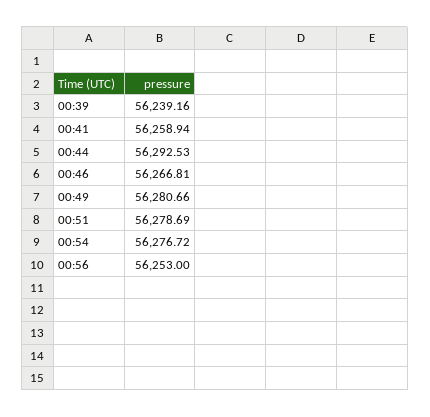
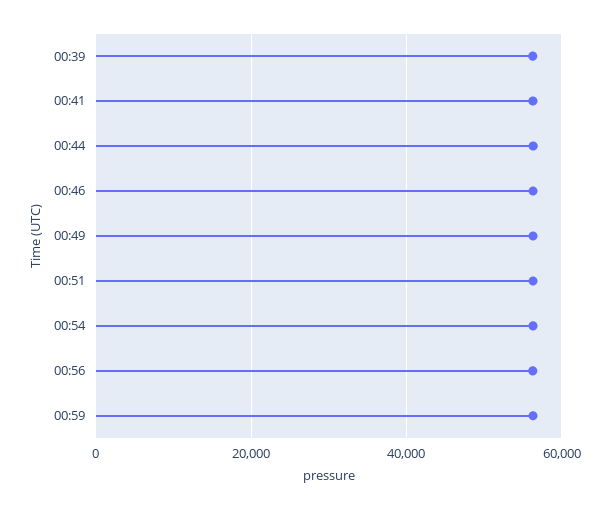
00:59: none -> 56000

